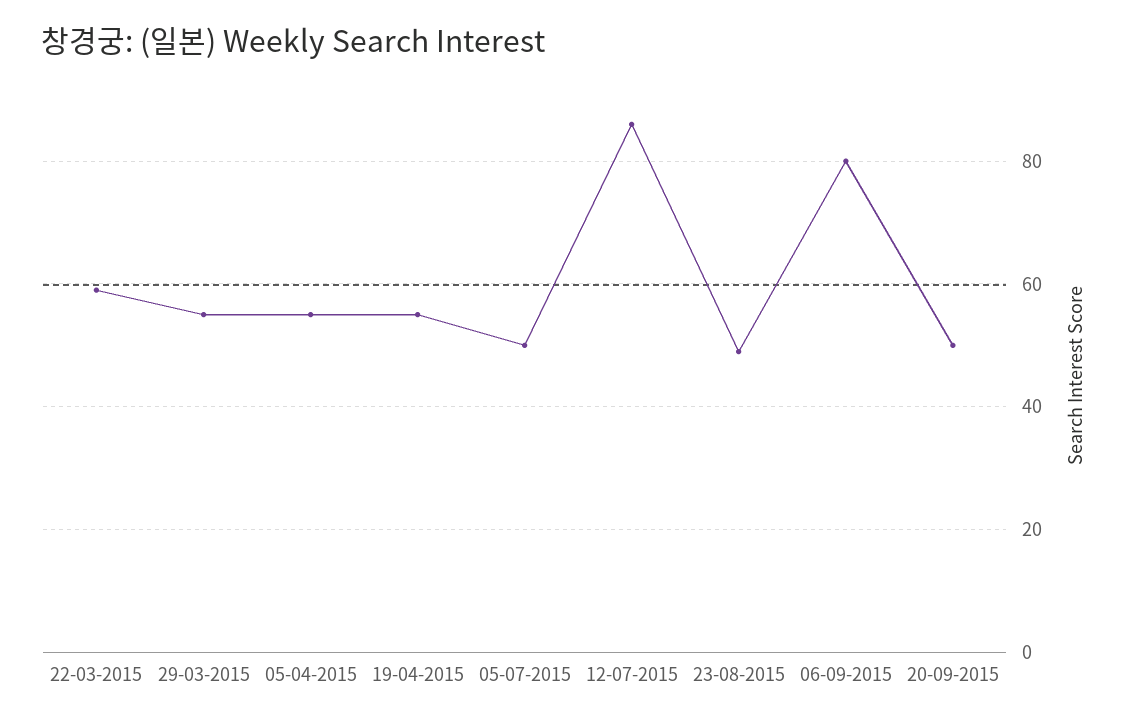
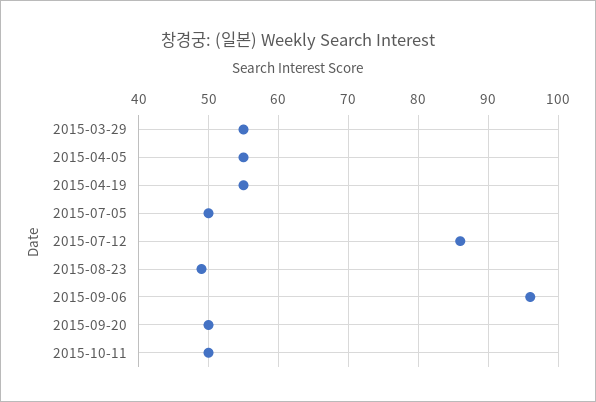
22-03-2015: 60 -> none
06-09-2015: 80 -> 96
2015-10-11: none -> 50

